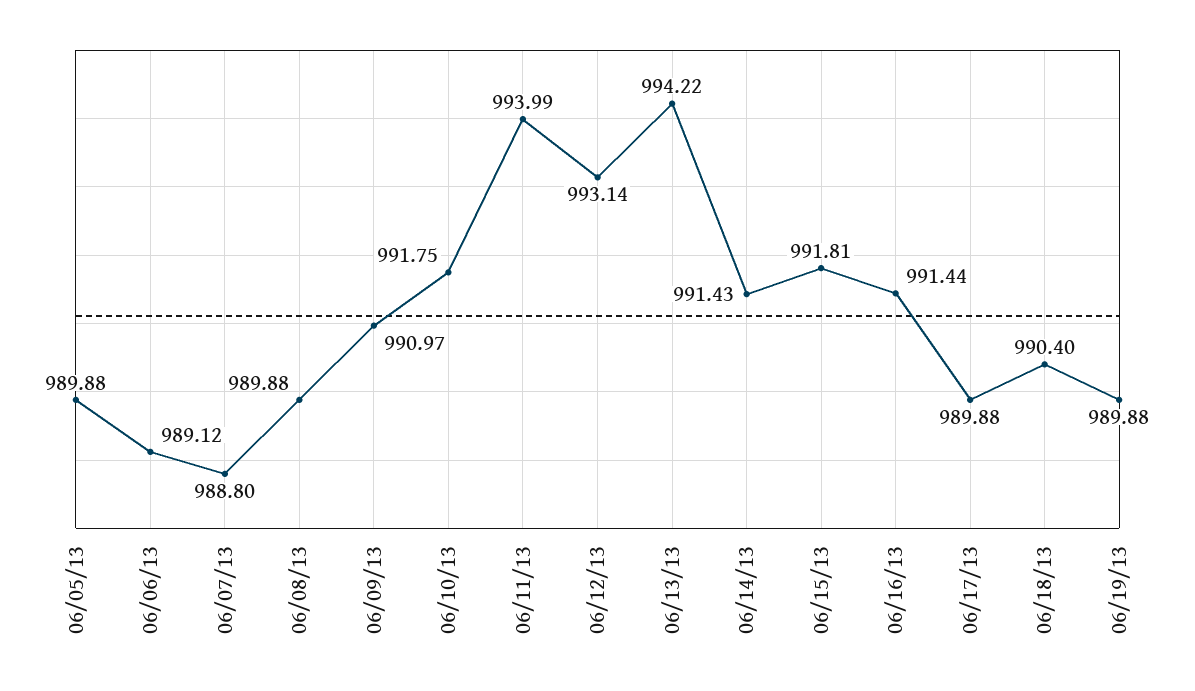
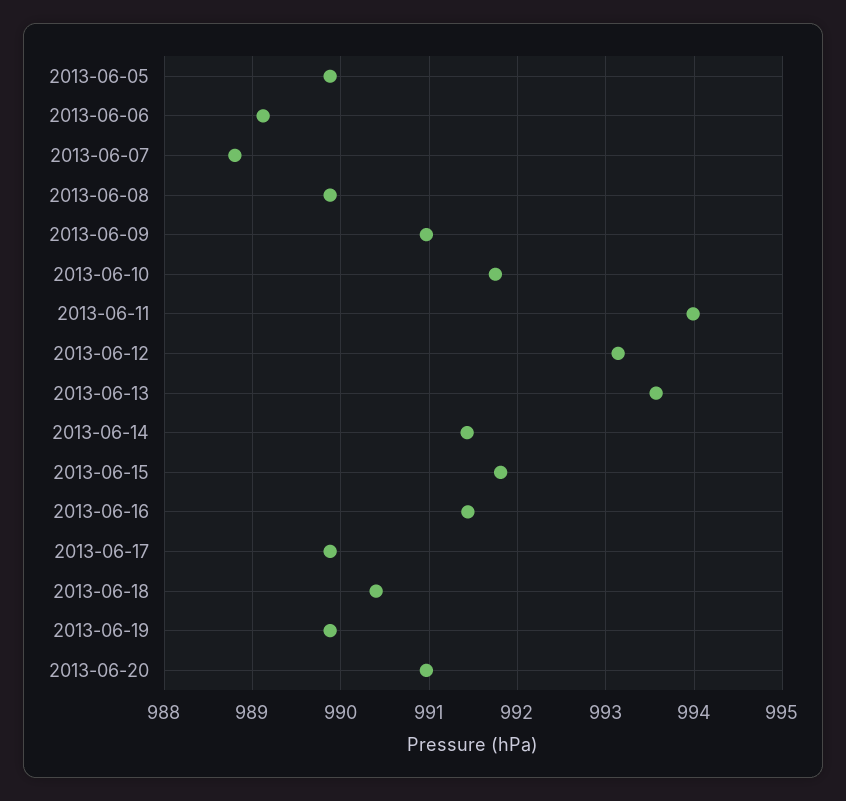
06/13/13: 994.22 -> 993.6
2013-06-20: none -> 991

